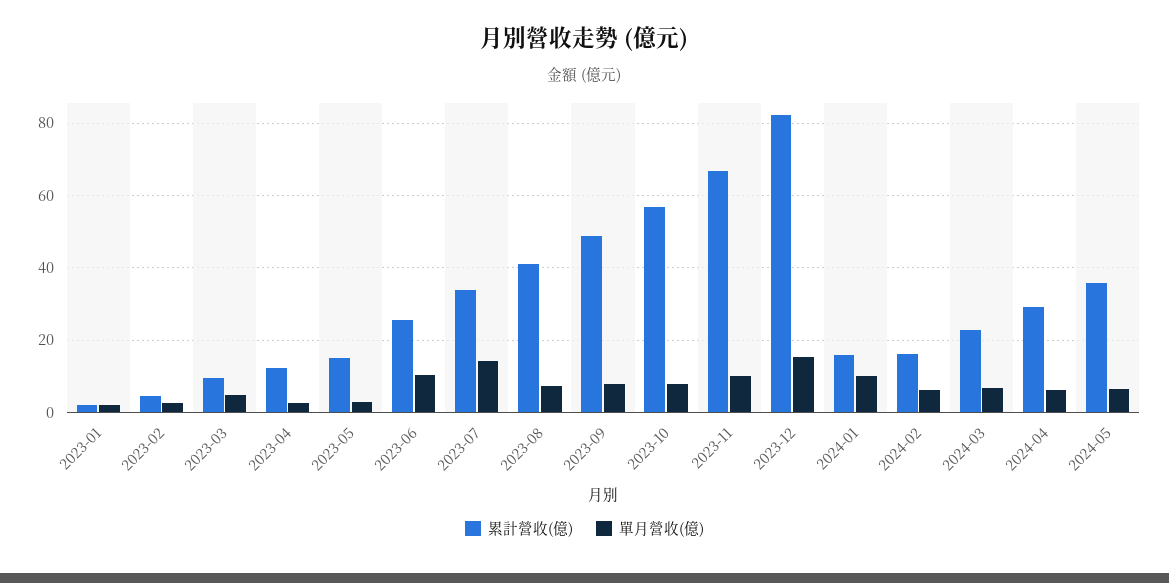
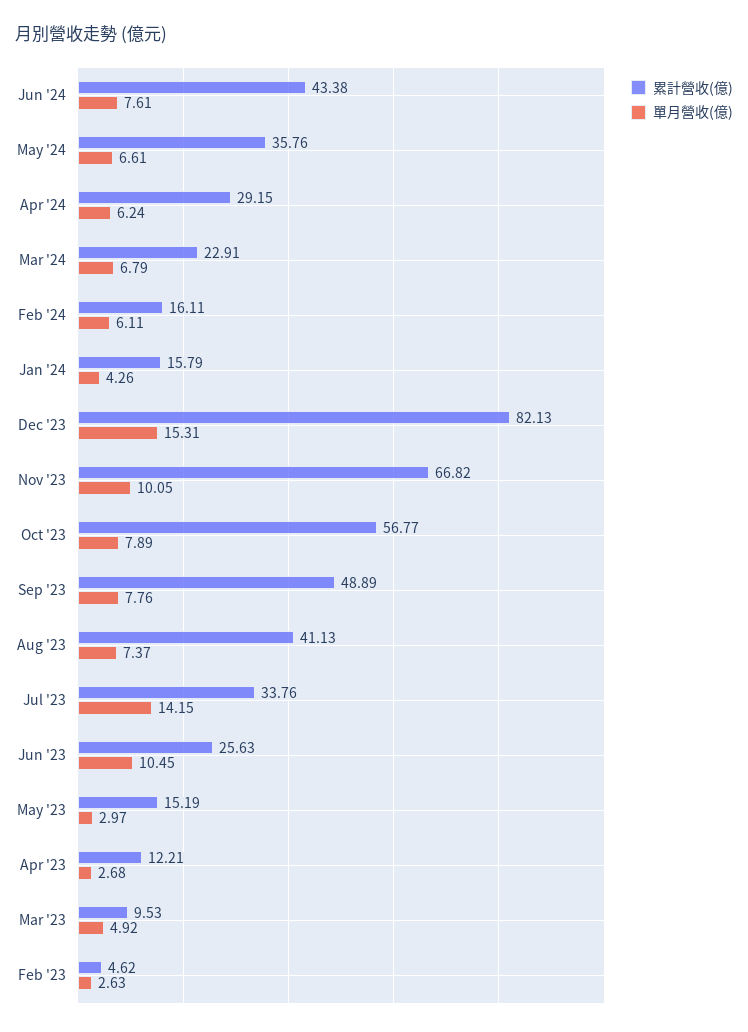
累計營收(億), 2023-01: 2 -> none
單月營收(億), 2023-01: 2 -> none
單月營收(億), 2024-01: 10 -> 4.26
累計營收(億), Jun '24: none -> 43.38
單月營收(億), Jun '24: none -> 7.61

